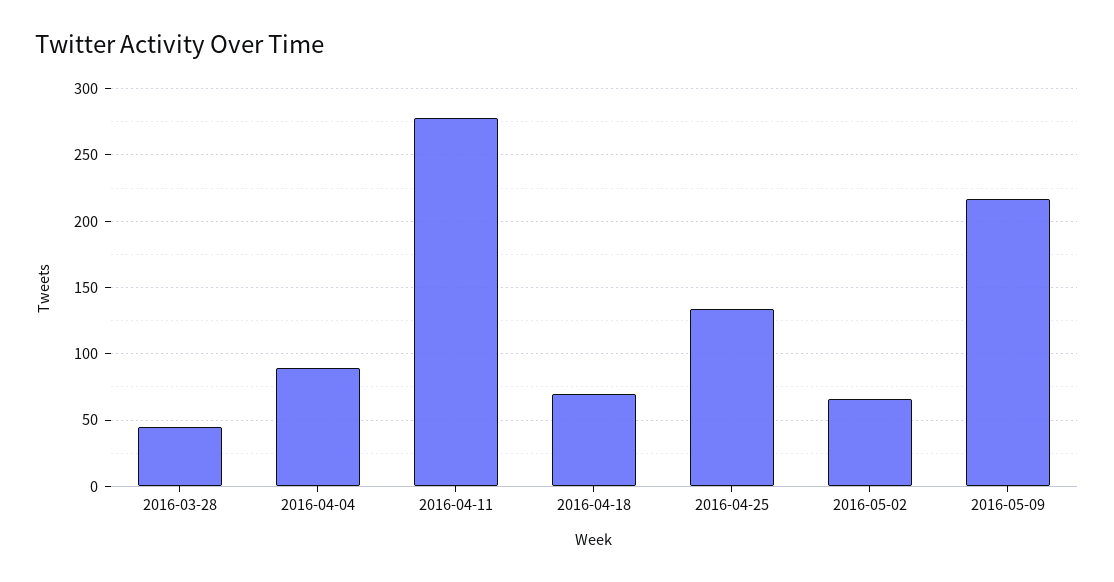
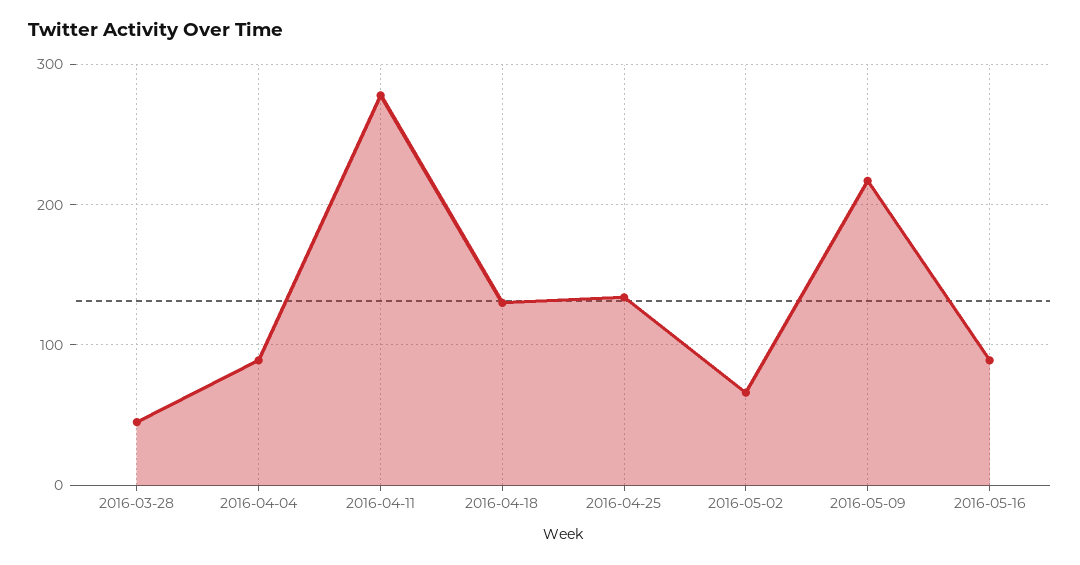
2016-04-18: 70 -> 130
2016-05-16: none -> 90

